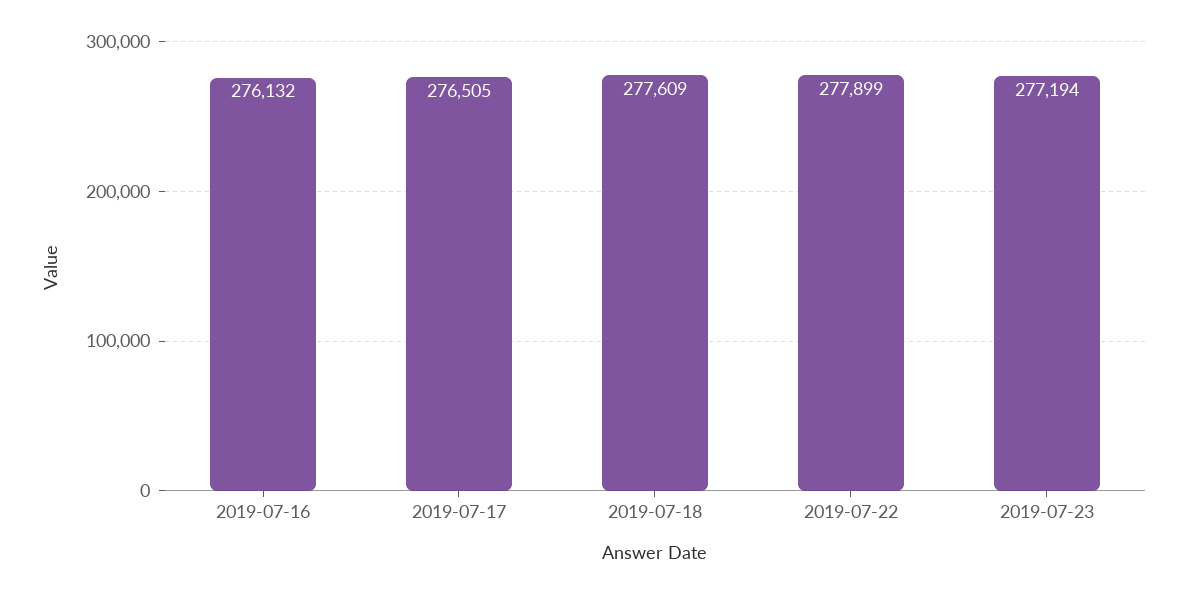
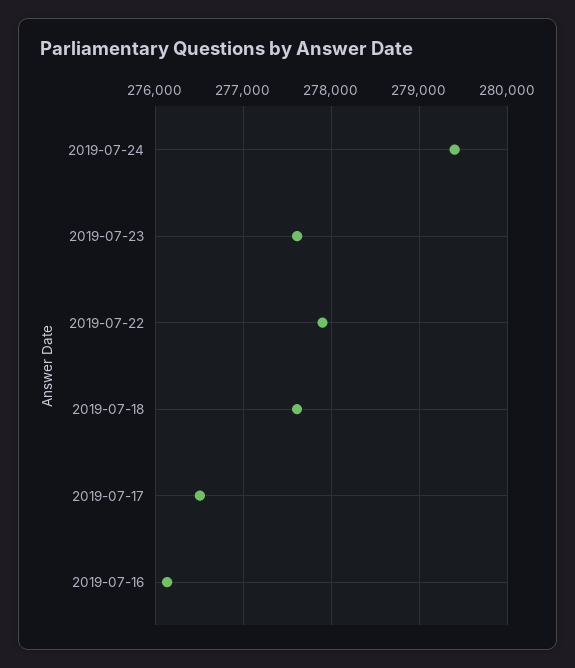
2019-07-23: 277194 -> 277600
2019-07-24: none -> 279400

